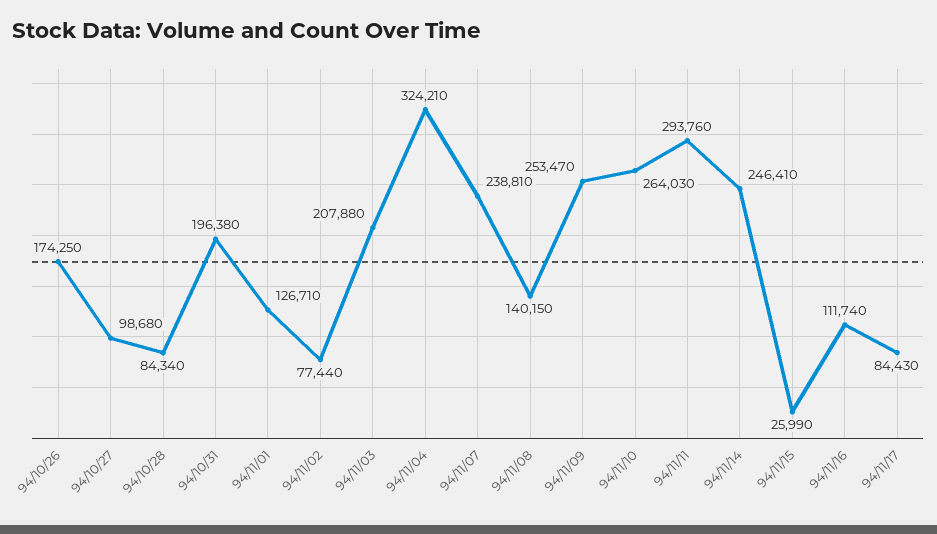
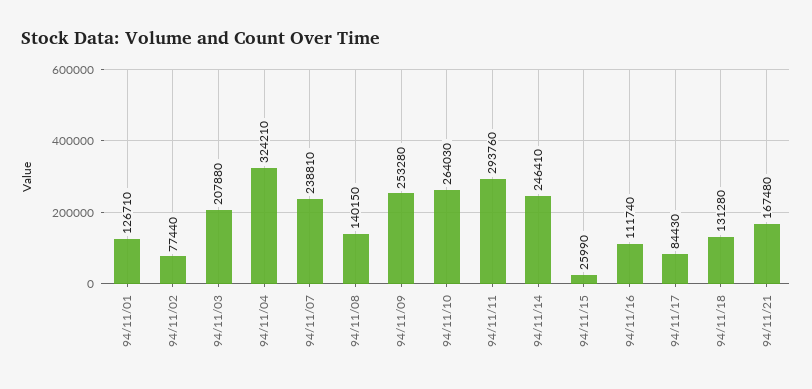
94/10/26: 174250 -> none
94/10/27: 98680 -> none
94/10/28: 84340 -> none
94/10/31: 196380 -> none
94/11/09: 253470 -> 253280
94/11/18: none -> 131280
94/11/21: none -> 167480

